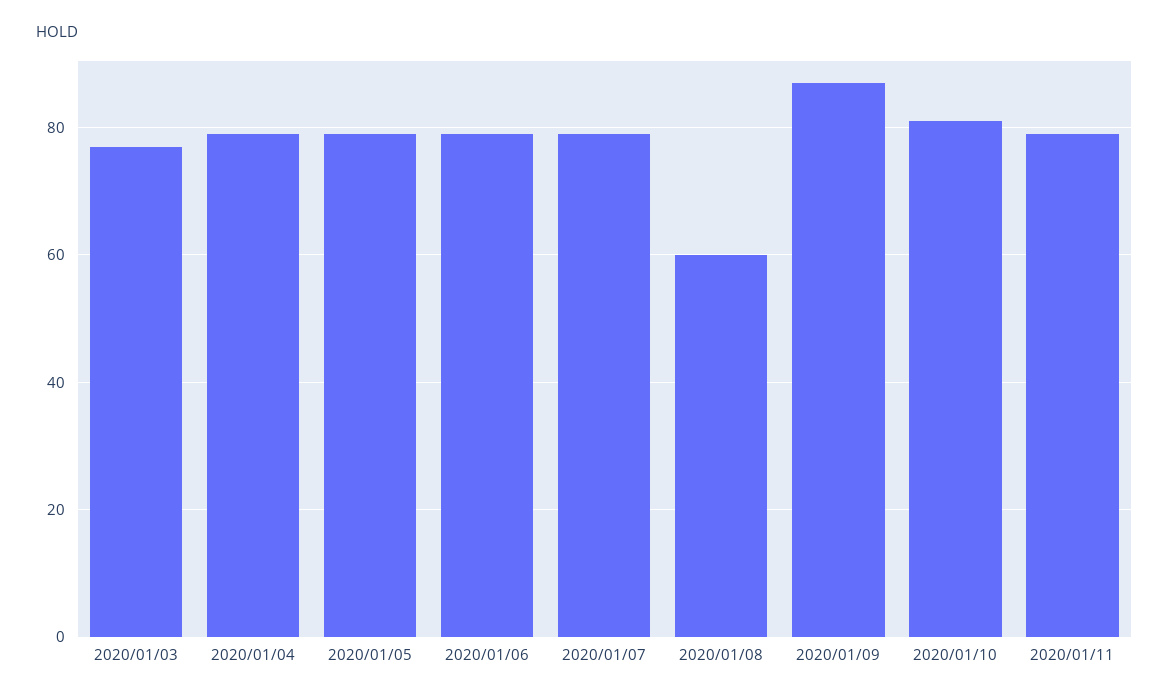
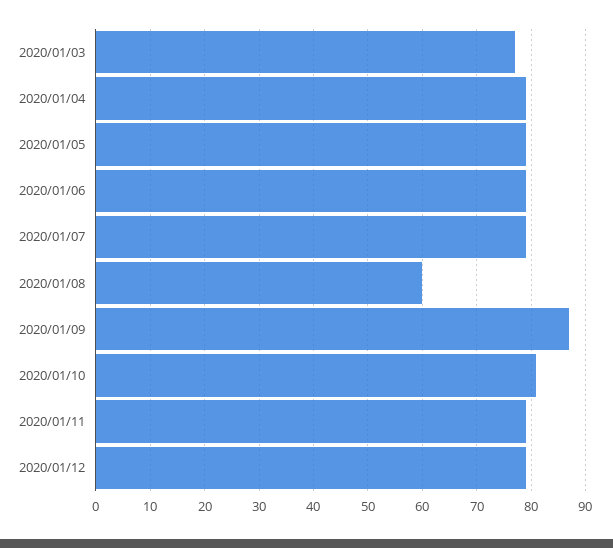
2020/01/12: none -> 80

